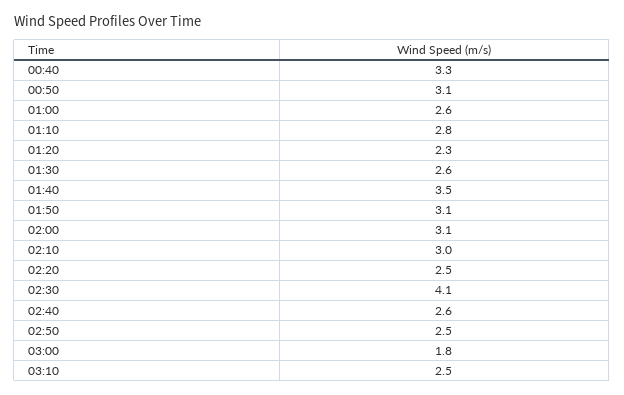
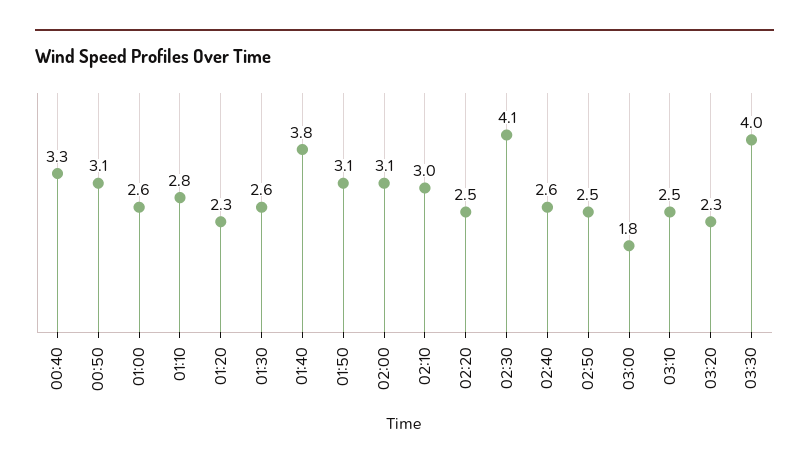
01:40: 3.5 -> 3.8
03:20: none -> 2.3
03:30: none -> 4

